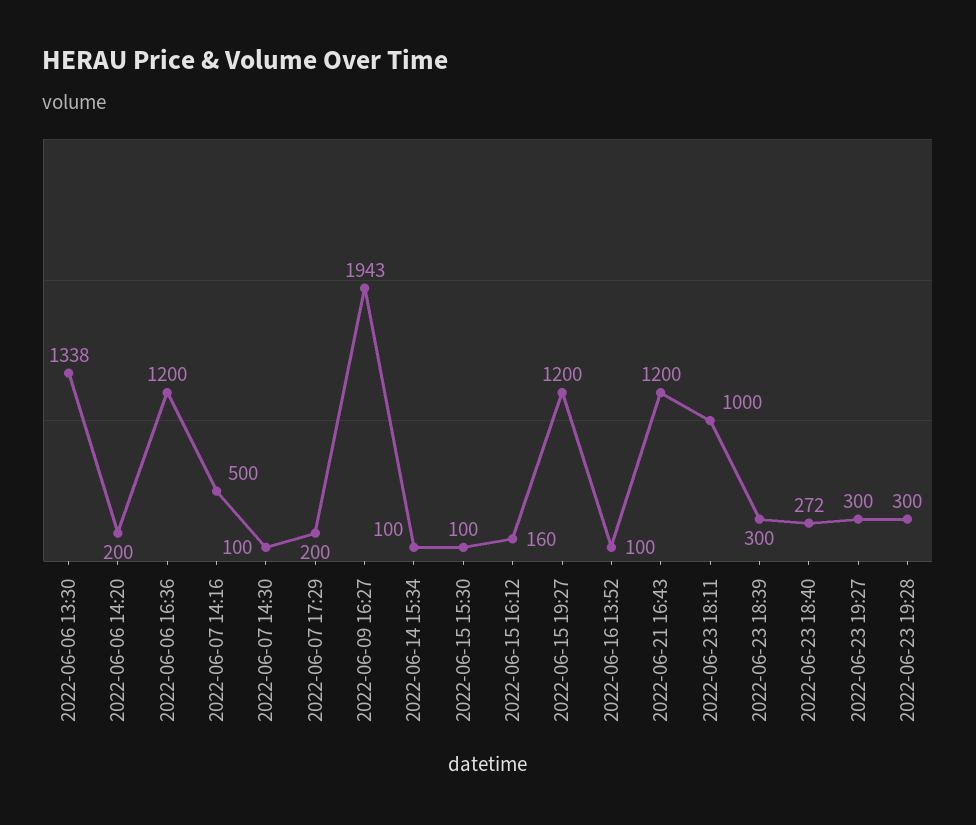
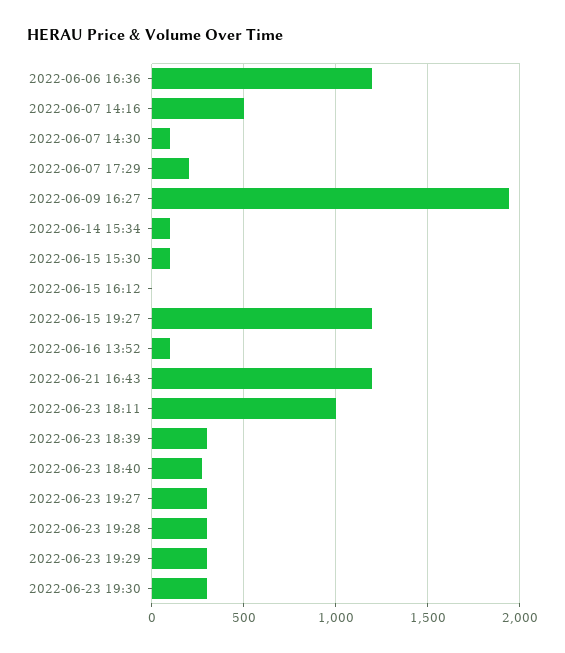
2022-06-06 13:30: 1338 -> none
2022-06-06 14:20: 200 -> none
2022-06-15 16:12: 160 -> 0
2022-06-23 19:29: none -> 300
2022-06-23 19:30: none -> 300

